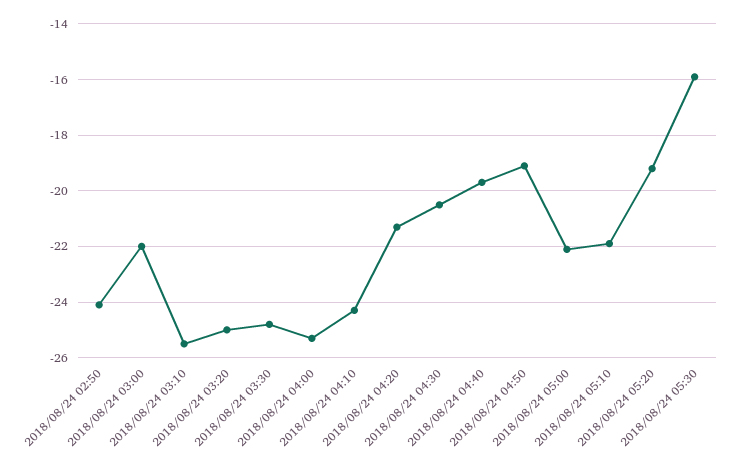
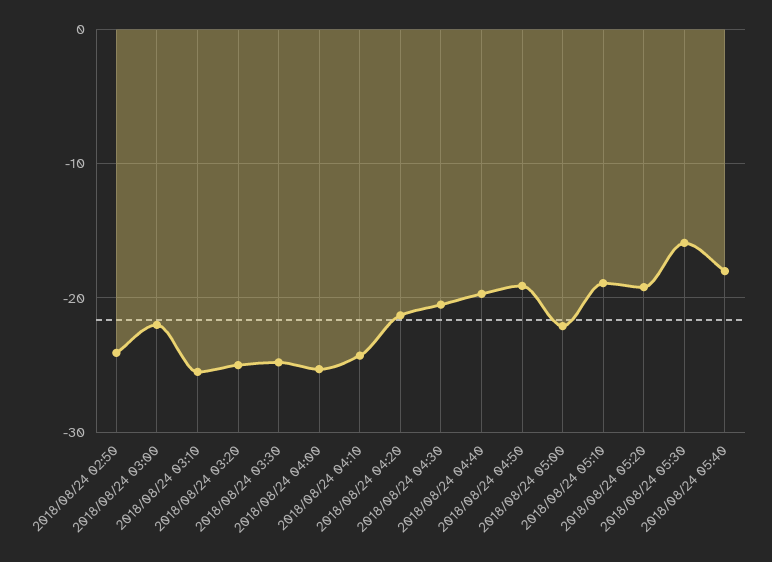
2018/08/24 05:10: -22 -> -19
2018/08/24 05:40: none -> -18

